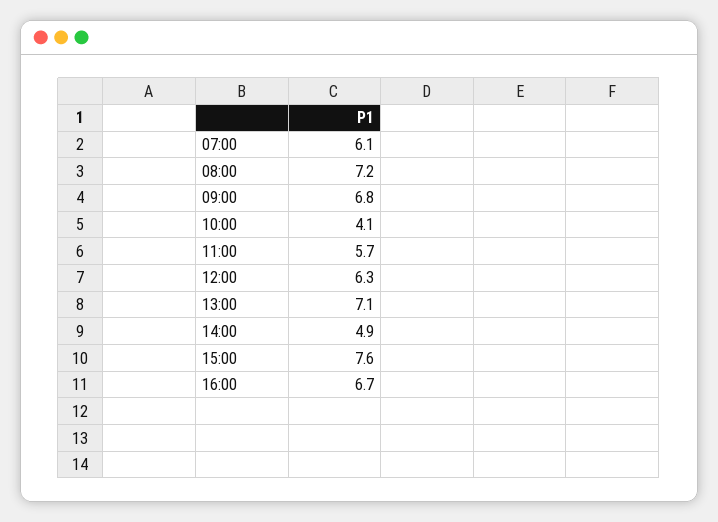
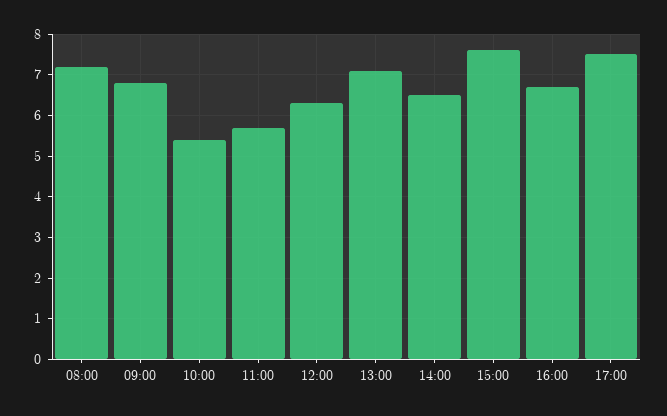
07:00: 6.1 -> none
10:00: 4.1 -> 5.5
14:00: 4.9 -> 6.5
17:00: none -> 7.5

